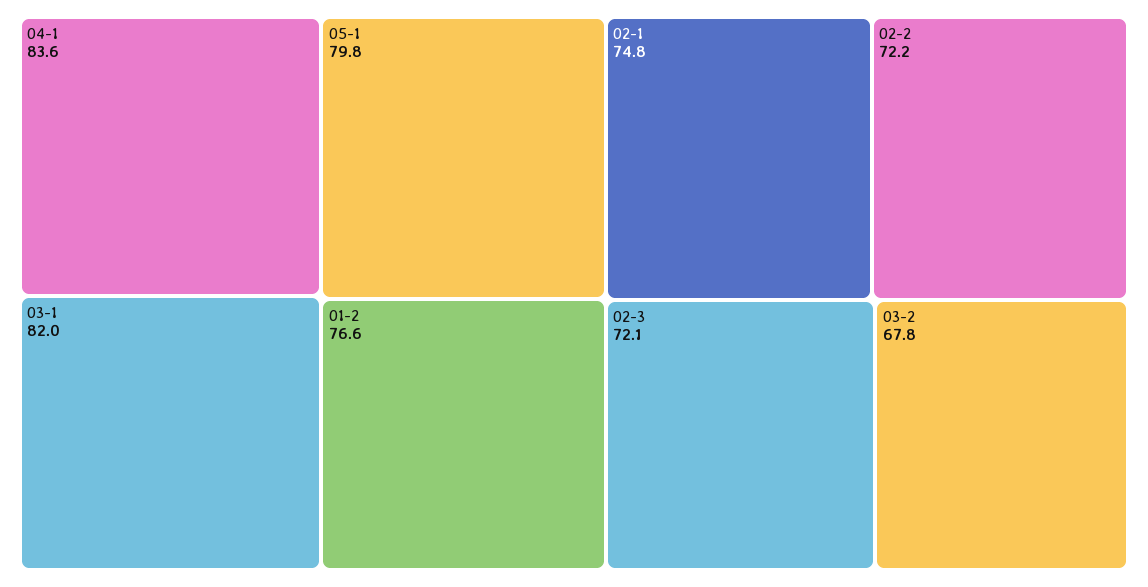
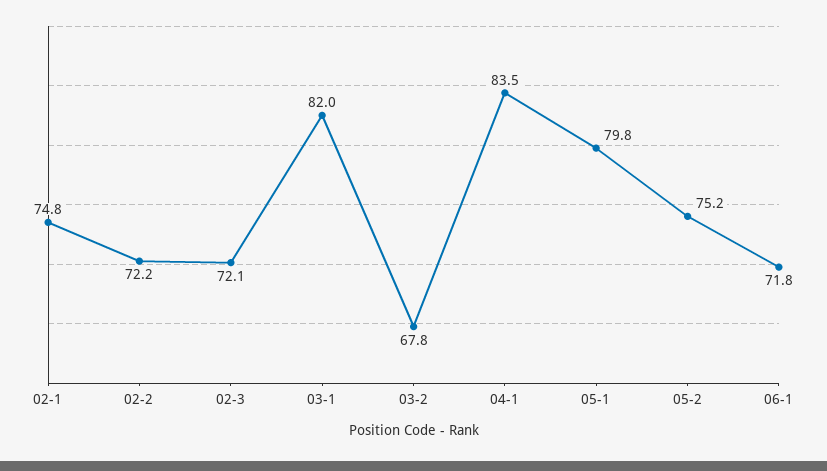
04-1: 83.6 -> 83.5
01-2: 76.6 -> none
05-2: none -> 75.2
06-1: none -> 71.8

